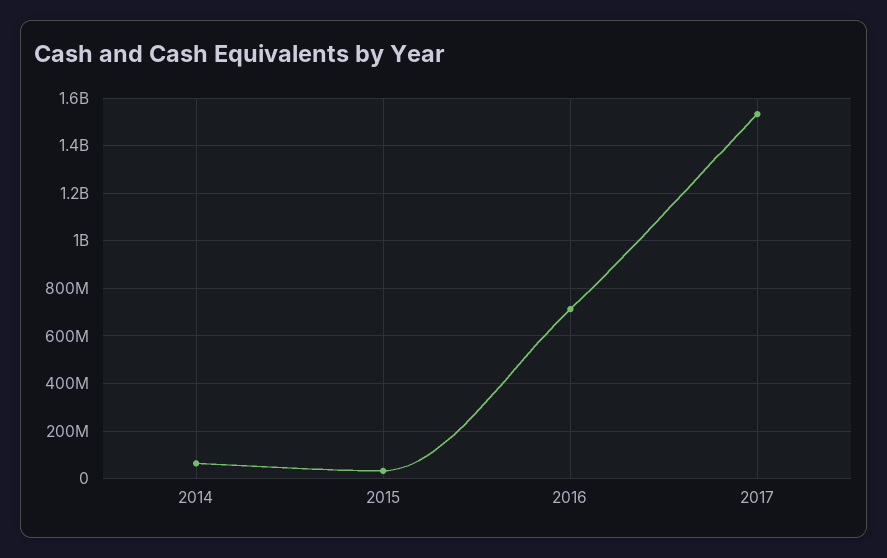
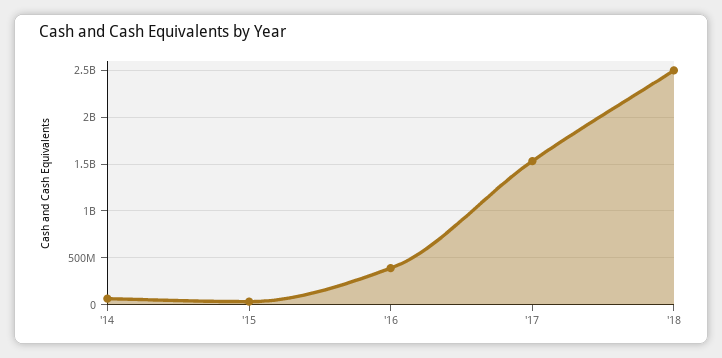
2016: 700000000 -> 400000000
'18: none -> 2500000000

